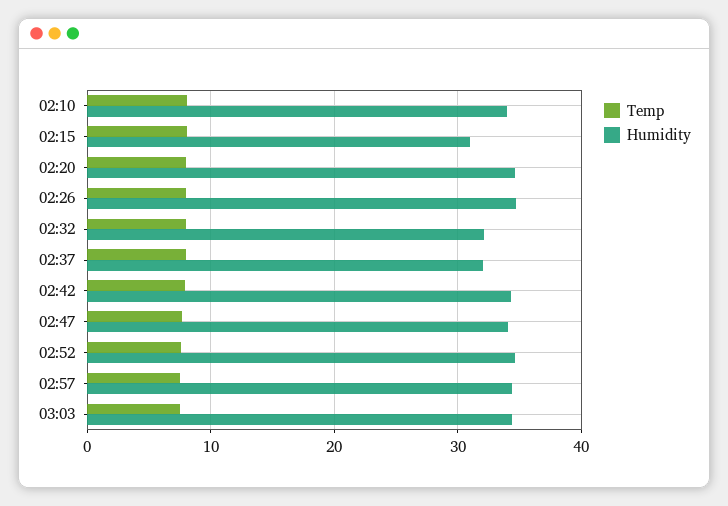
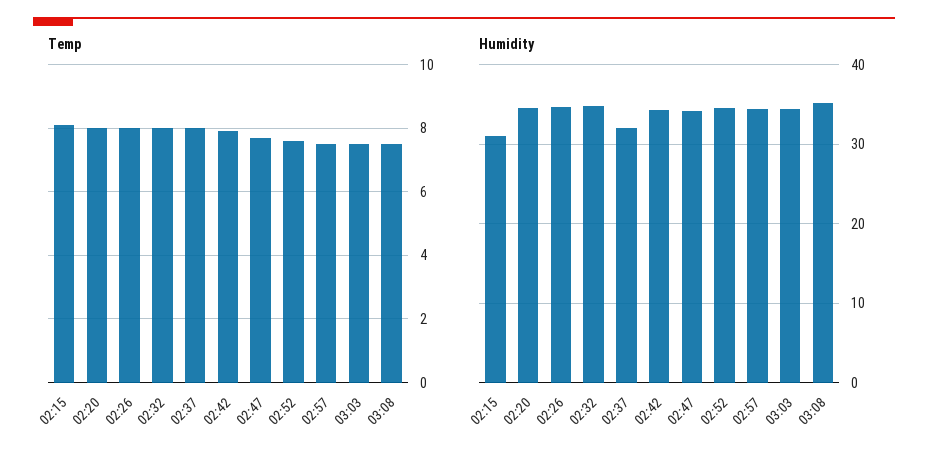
Temp, 02:10: 8 -> none
Humidity, 02:10: 34 -> none
Humidity, 02:32: 32 -> 35
Temp, 03:08: none -> 7.5
Humidity, 03:08: none -> 35

